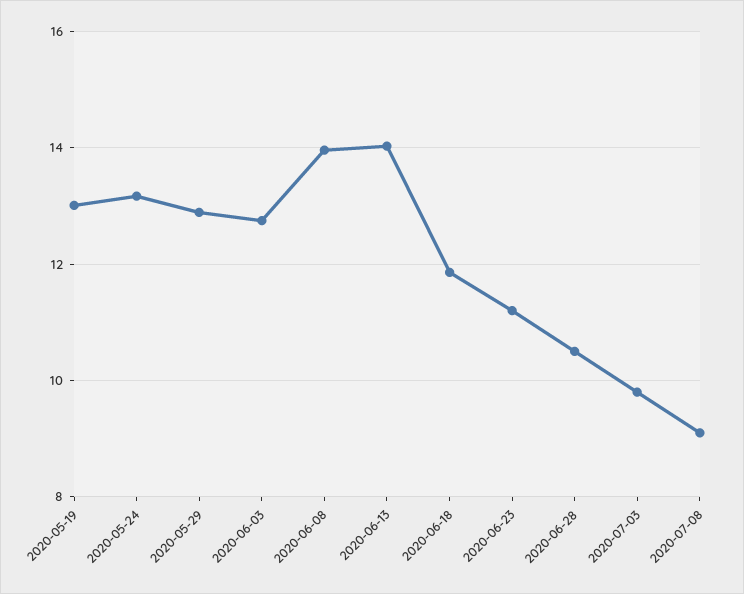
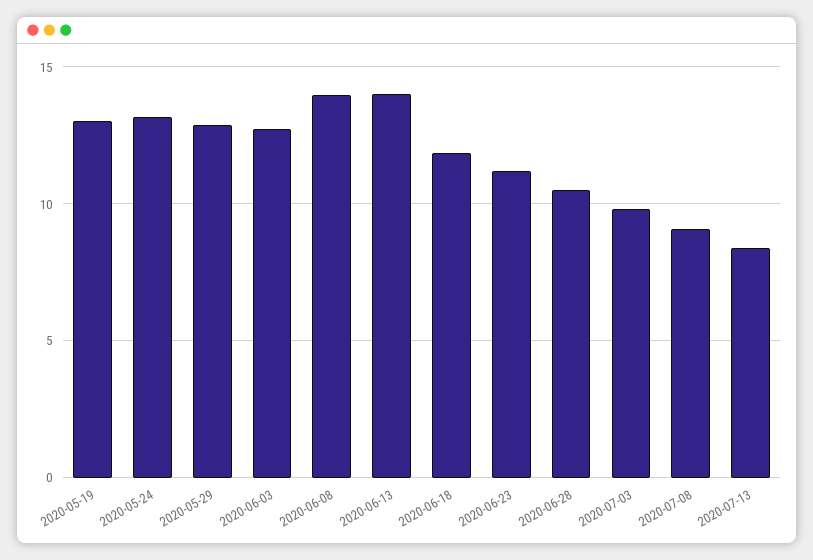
2020-07-13: none -> 8.5

